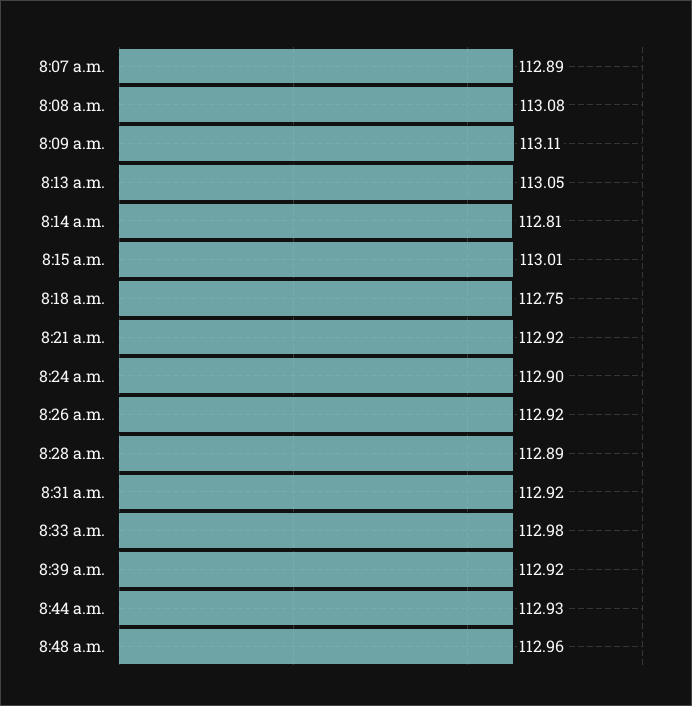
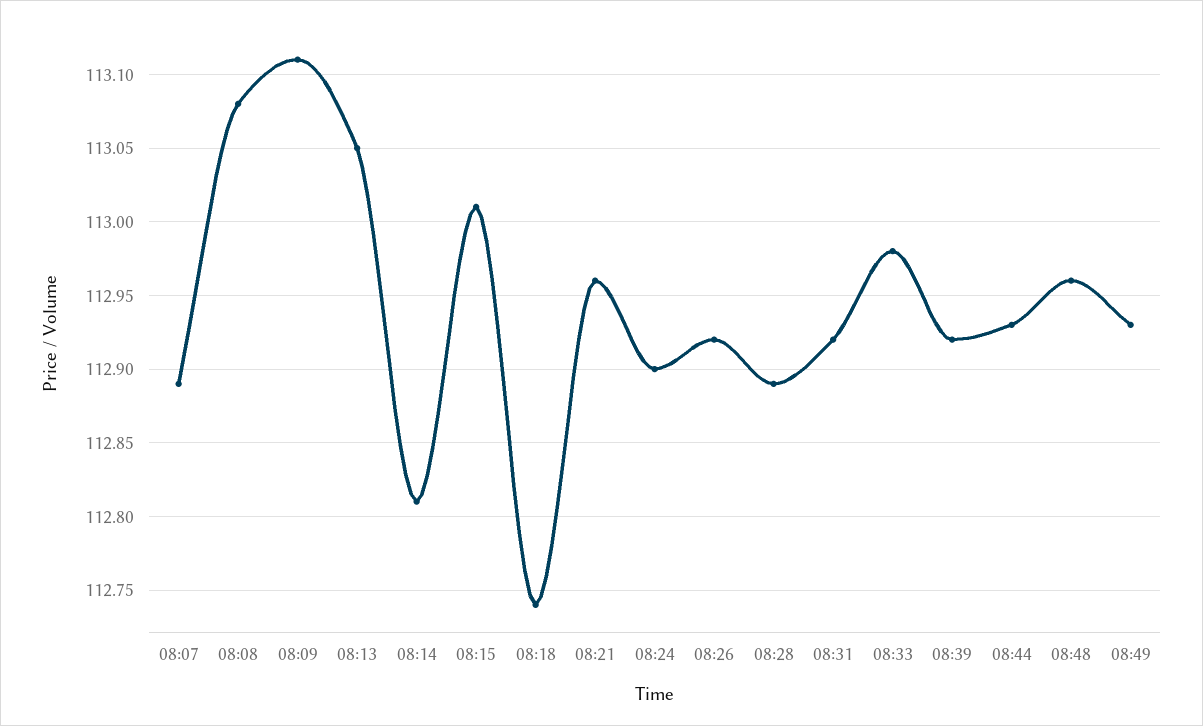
8:18 a.m.: 112.75 -> 112.74
8:21 a.m.: 112.92 -> 112.96
08:49: none -> 112.93

